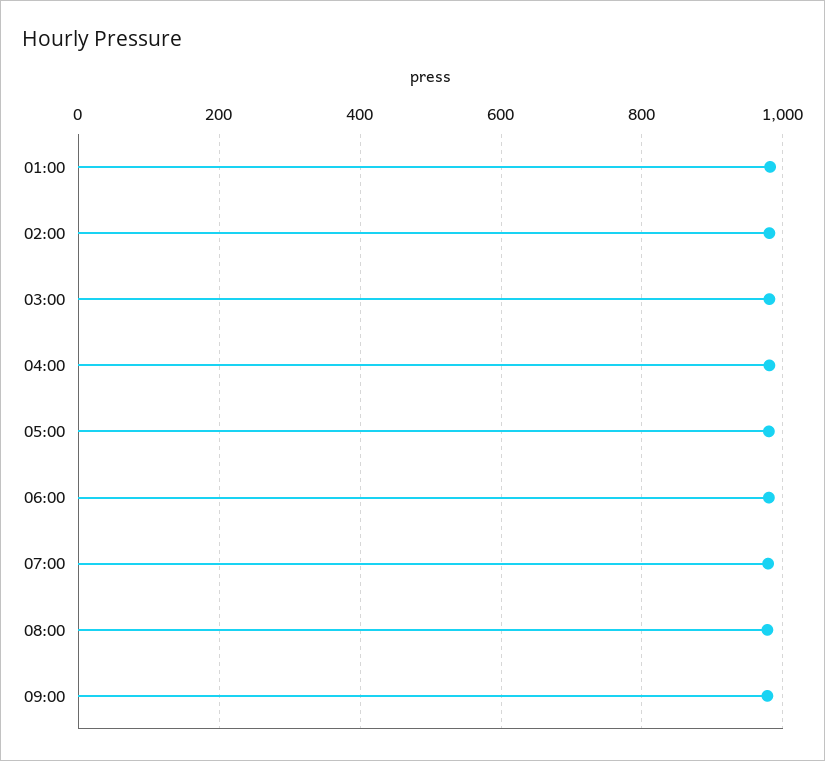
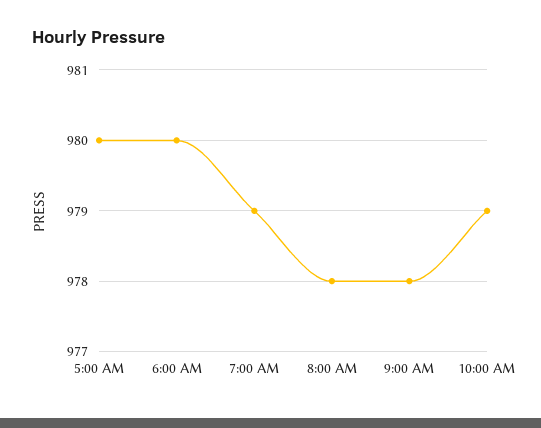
01:00: 980 -> none
02:00: 980 -> none
03:00: 980 -> none
04:00: 980 -> none
10:00 AM: none -> 979

